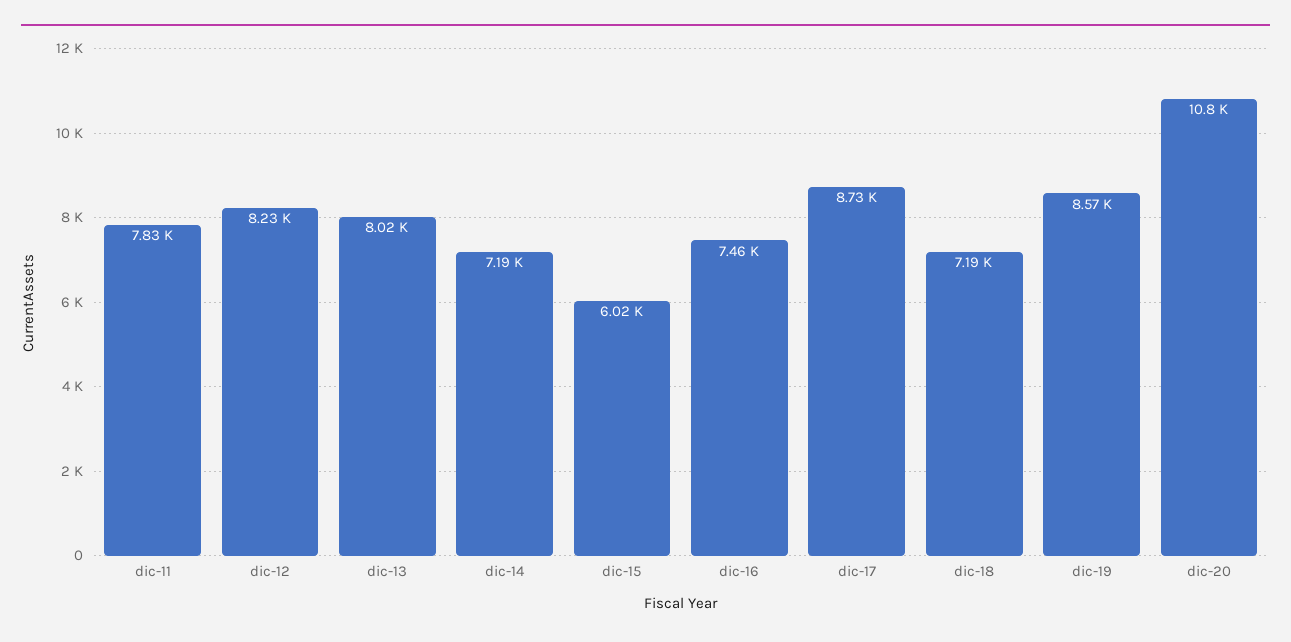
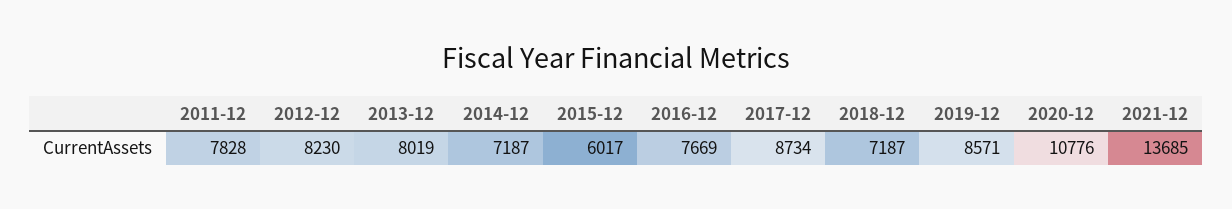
dic-16: 7460 -> 7669
2021-12: none -> 13685

